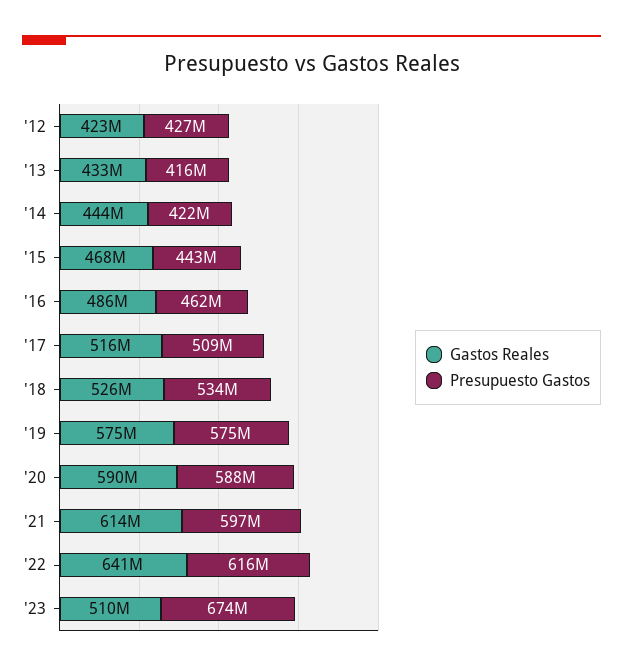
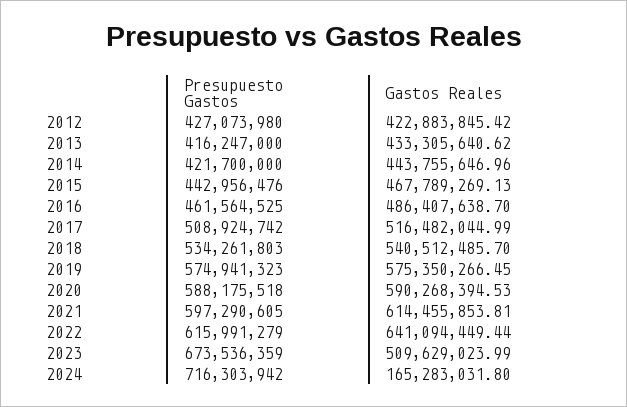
Gastos Reales, '18: 526000000 -> 540512485.7
Presupuesto Gastos, 2024: none -> 716303942
Gastos Reales, 2024: none -> 165283031.8

